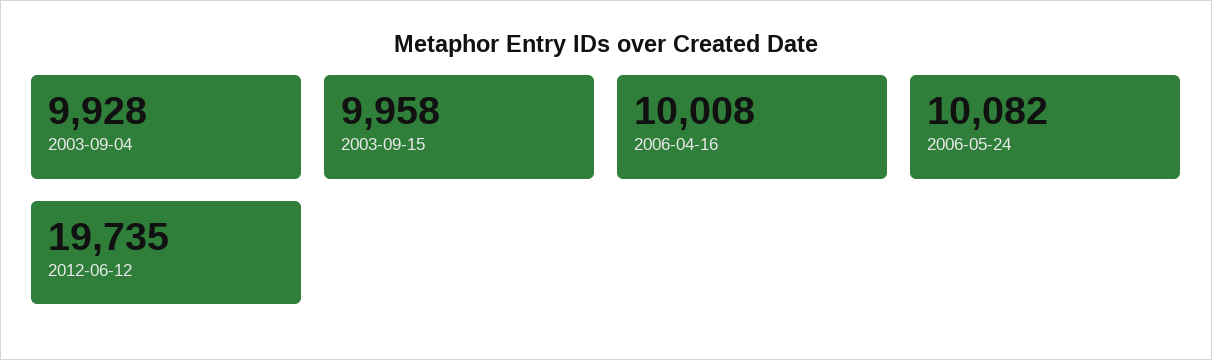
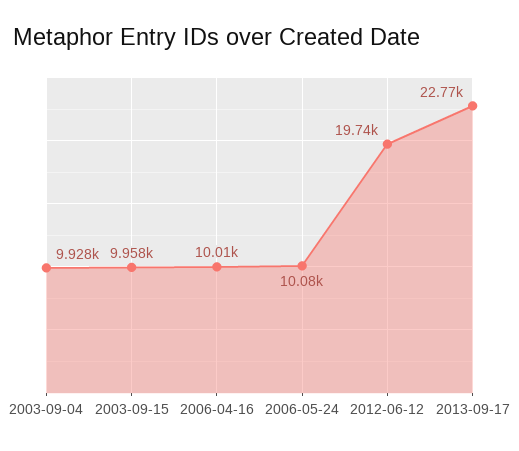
2013-09-17: none -> 22770

